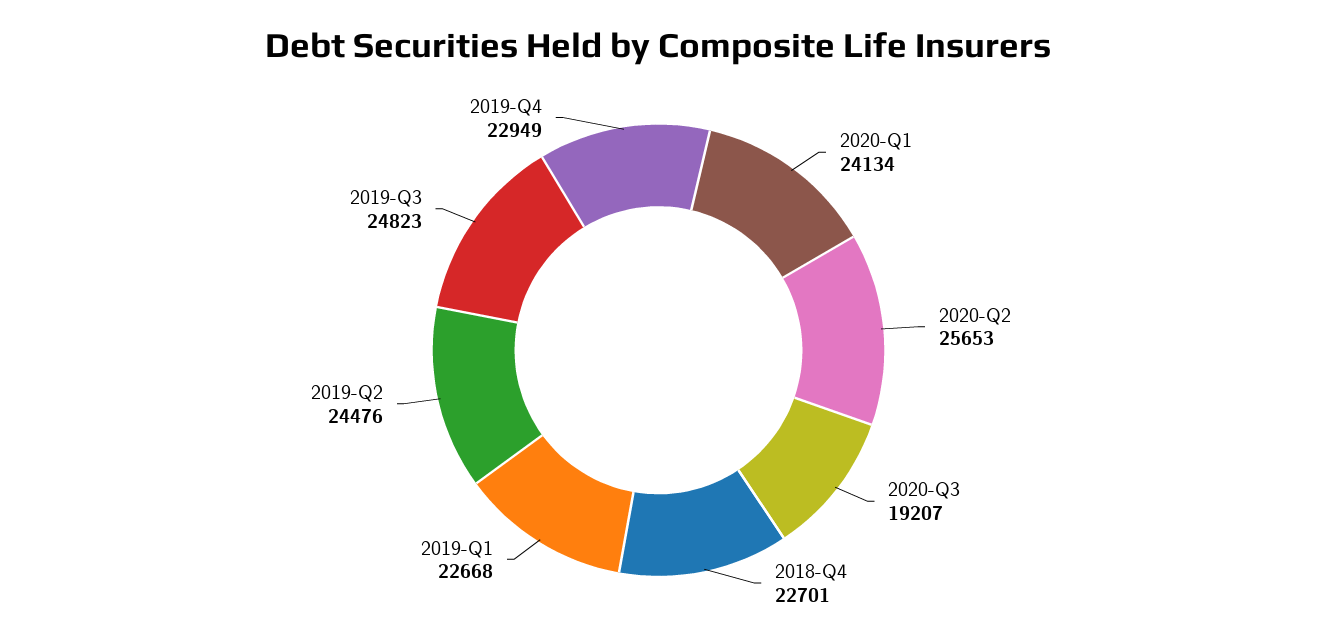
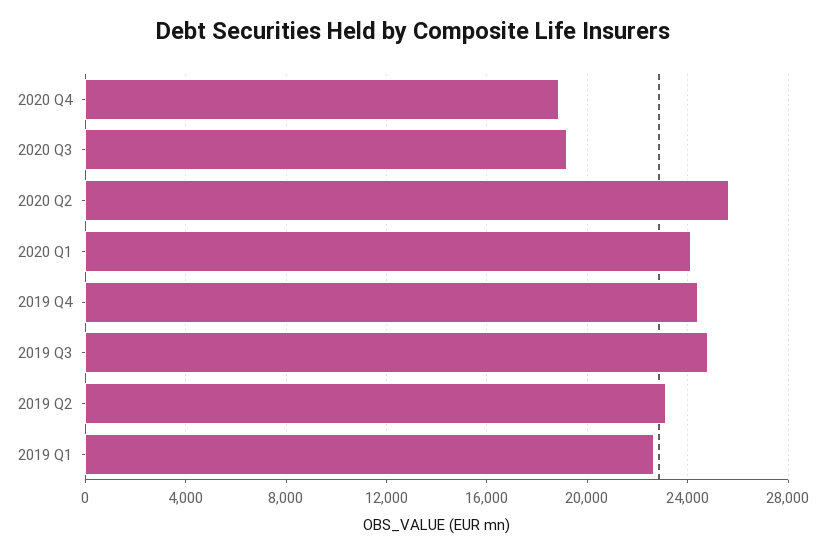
2018-Q4: 22701 -> none
2019-Q2: 24476 -> 23000
2019-Q4: 22949 -> 24500
2020 Q4: none -> 19000

